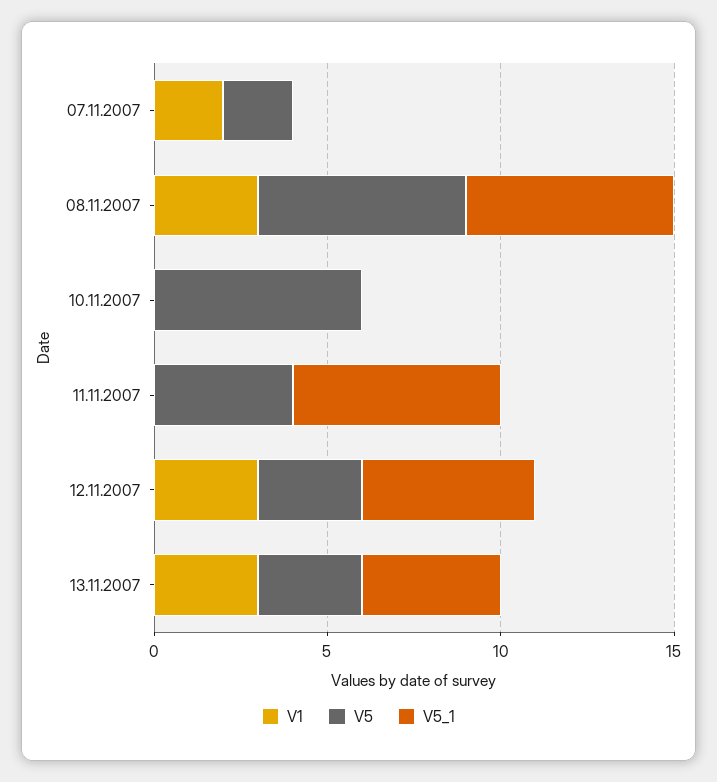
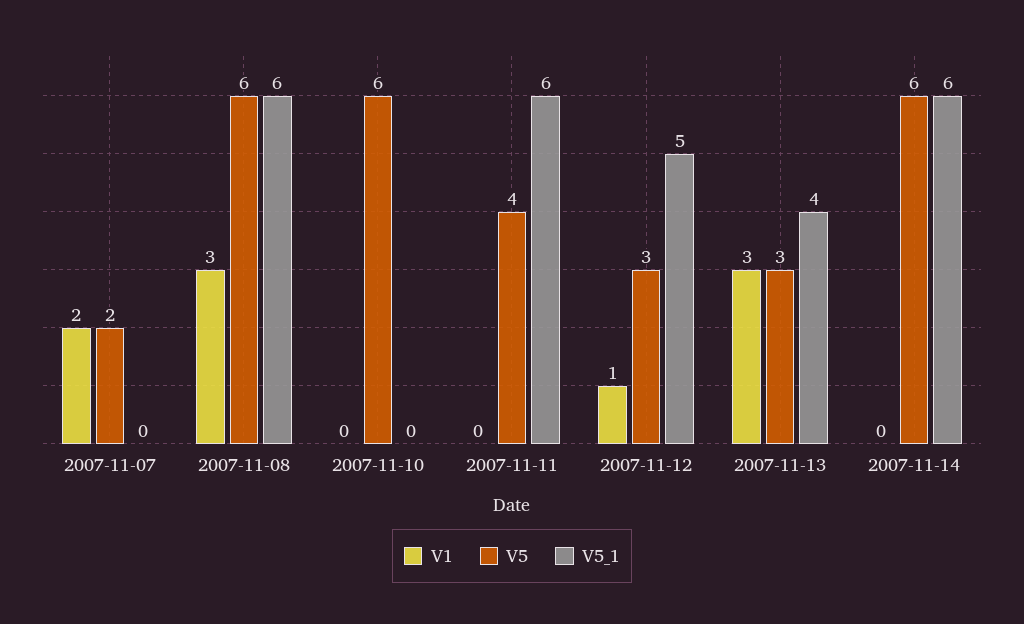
V1, 12.11.2007: 3 -> 1
V1, 2007-11-14: none -> 0
V5, 2007-11-14: none -> 6
V5_1, 2007-11-14: none -> 6

